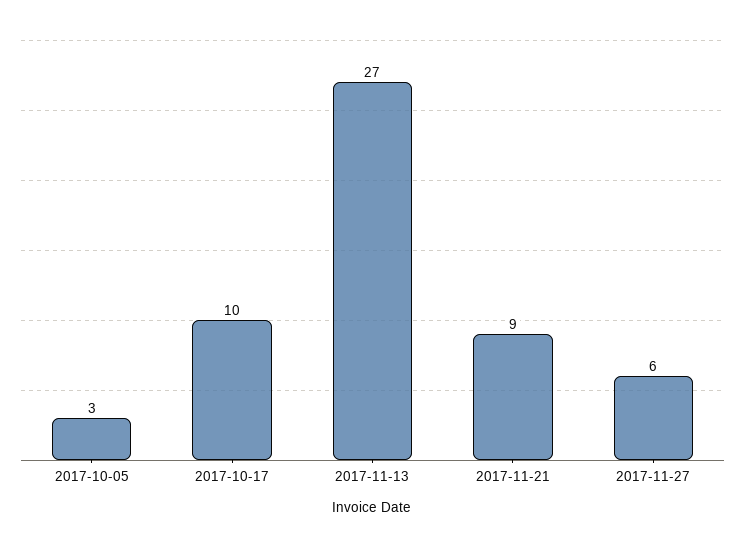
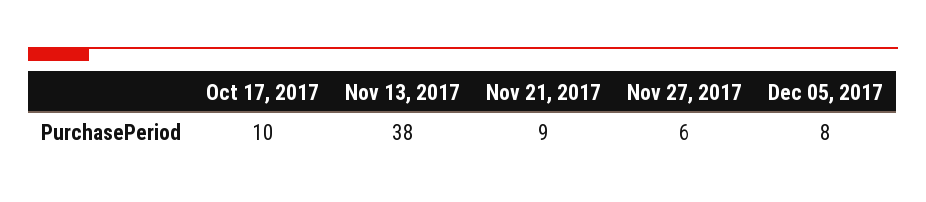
2017-10-05: 3 -> none
2017-11-13: 27 -> 38
Dec 05, 2017: none -> 8

